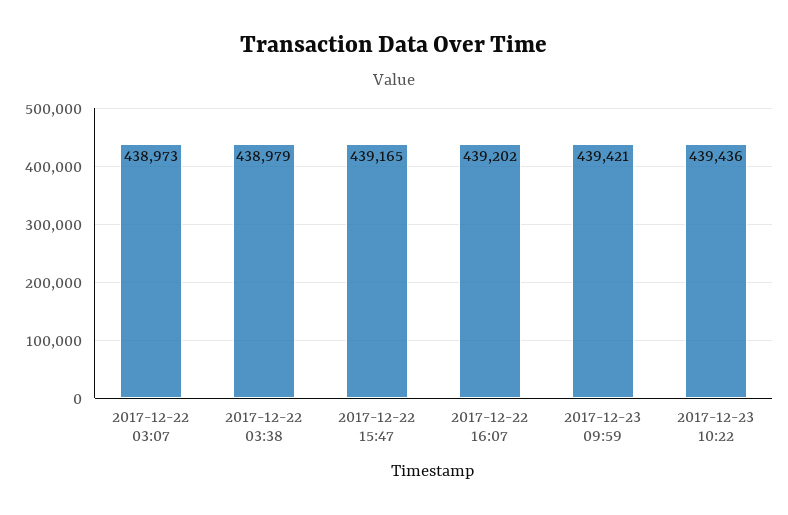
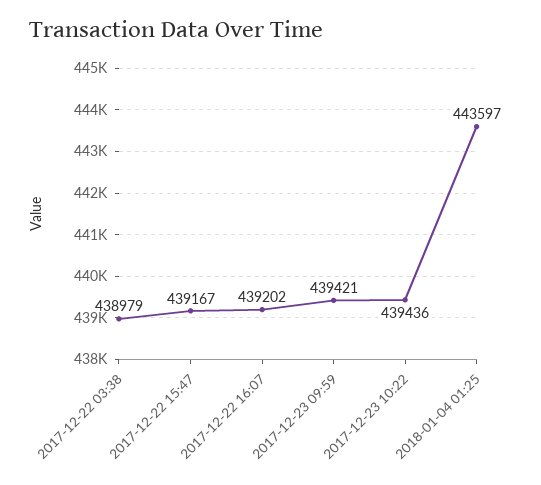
2017-12-22 03:07: 438973 -> none
2017-12-22 15:47: 439165 -> 439167
2018-01-04 01:25: none -> 443597

